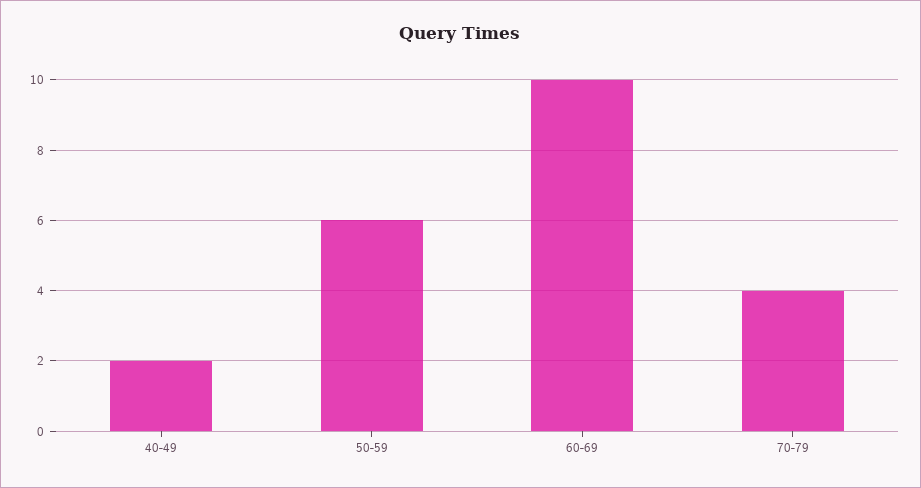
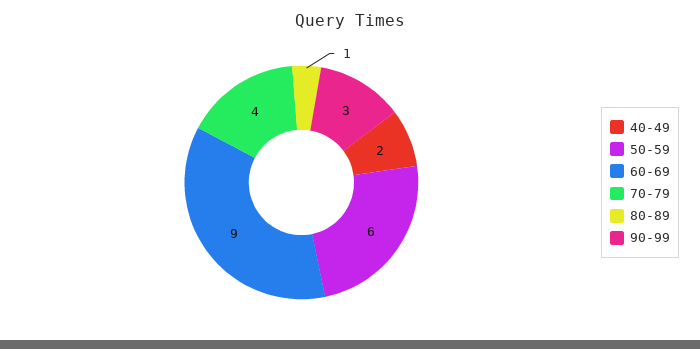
60-69: 10 -> 9
80-89: none -> 1
90-99: none -> 3

